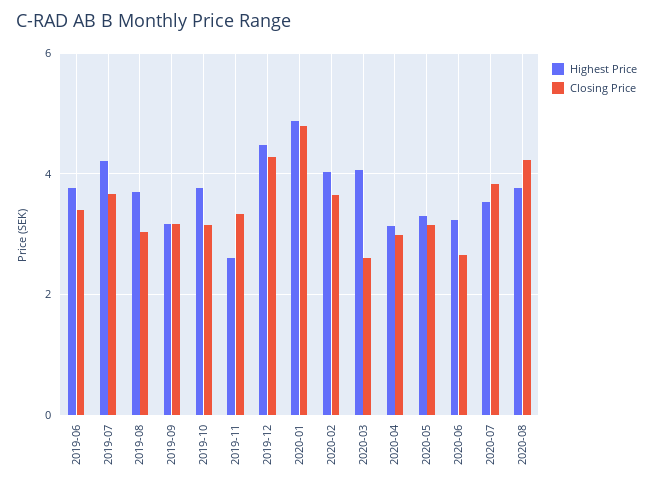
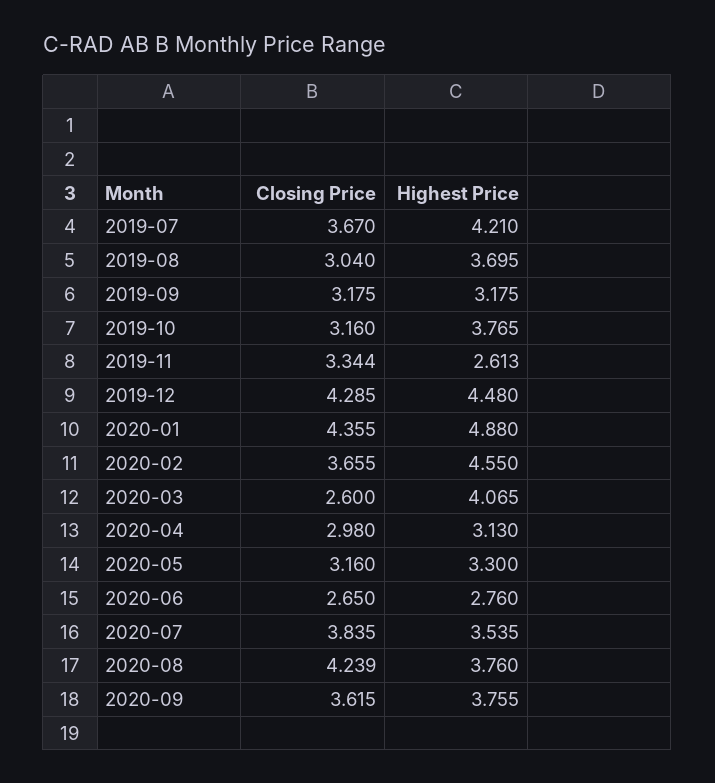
Highest Price, 2019-06: 3.8 -> none
Closing Price, 2019-06: 3.4 -> none
Closing Price, 2020-01: 4.8 -> 4.355
Highest Price, 2020-02: 4 -> 4.55
Highest Price, 2020-06: 3.2 -> 2.76
Closing Price, 2020-09: none -> 3.615
Highest Price, 2020-09: none -> 3.755

